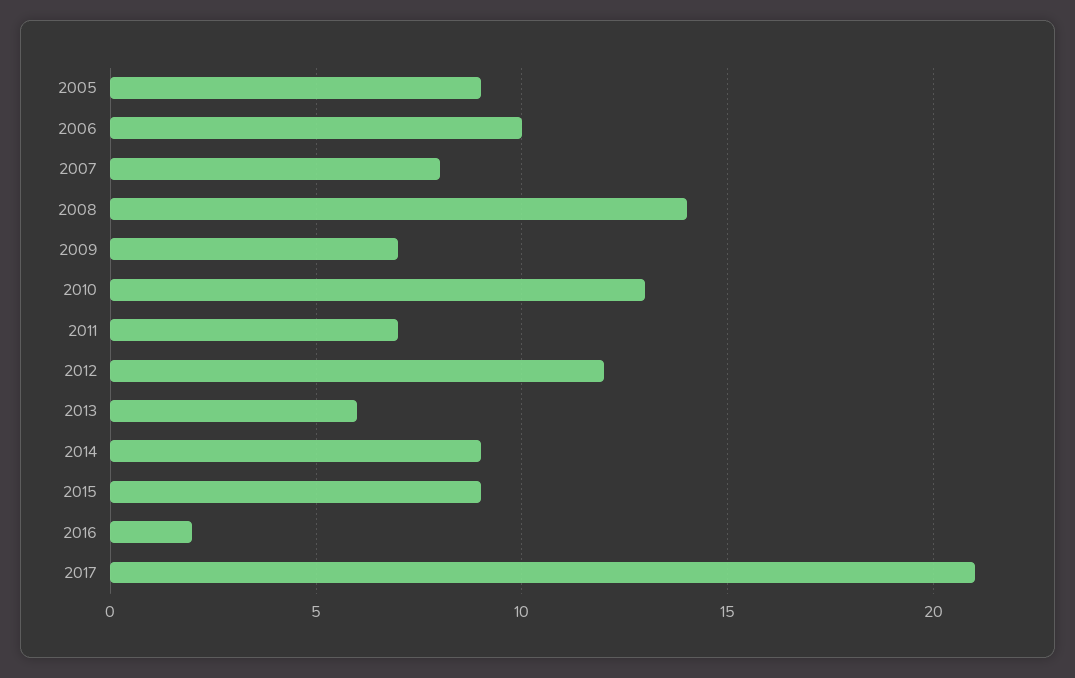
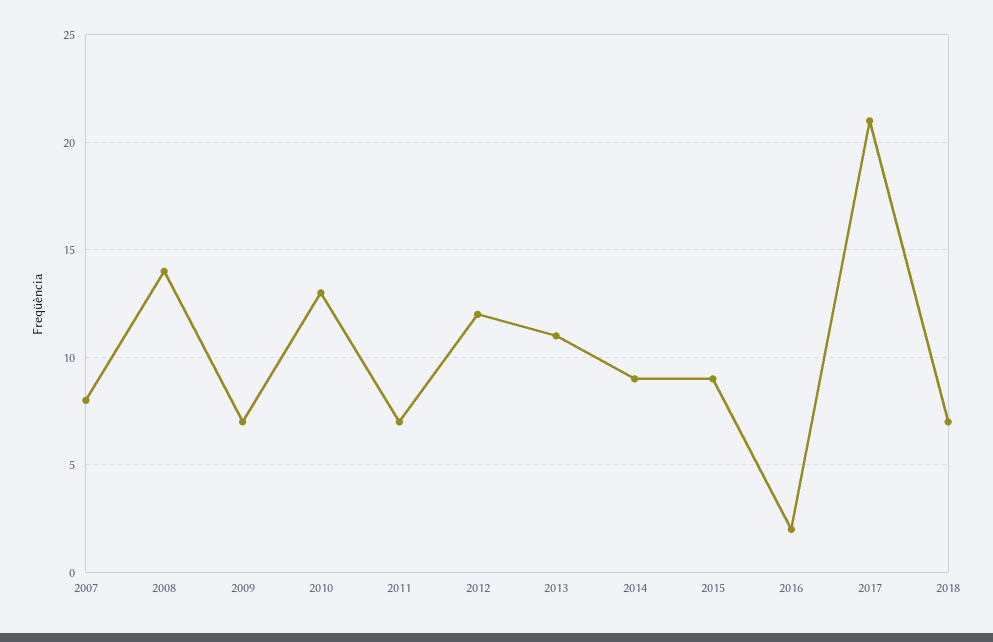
2005: 9 -> none
2006: 10 -> none
2013: 6 -> 11
2018: none -> 7

